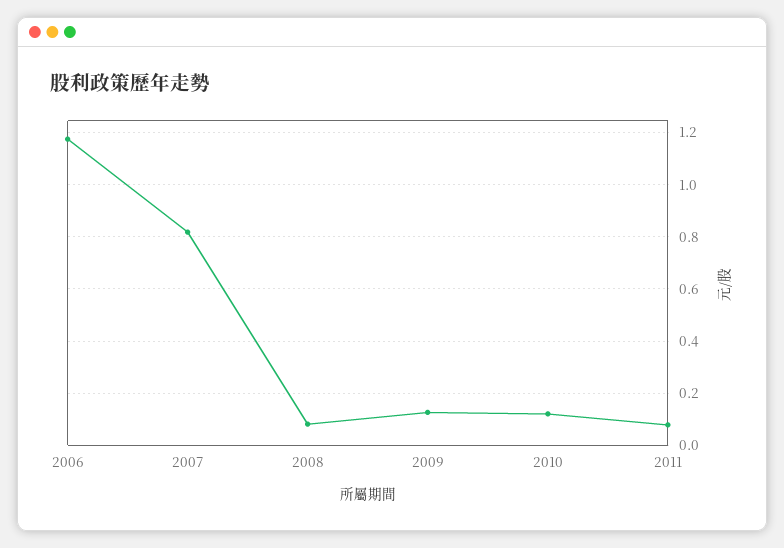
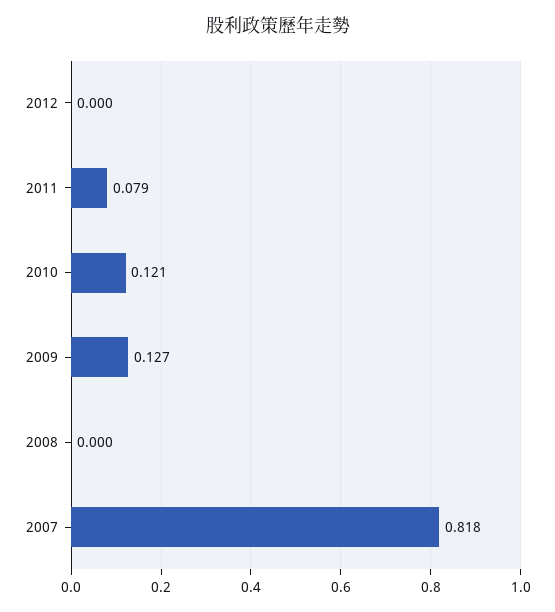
2006: 1.175 -> none
2008: 0.075 -> 0
2012: none -> 0

